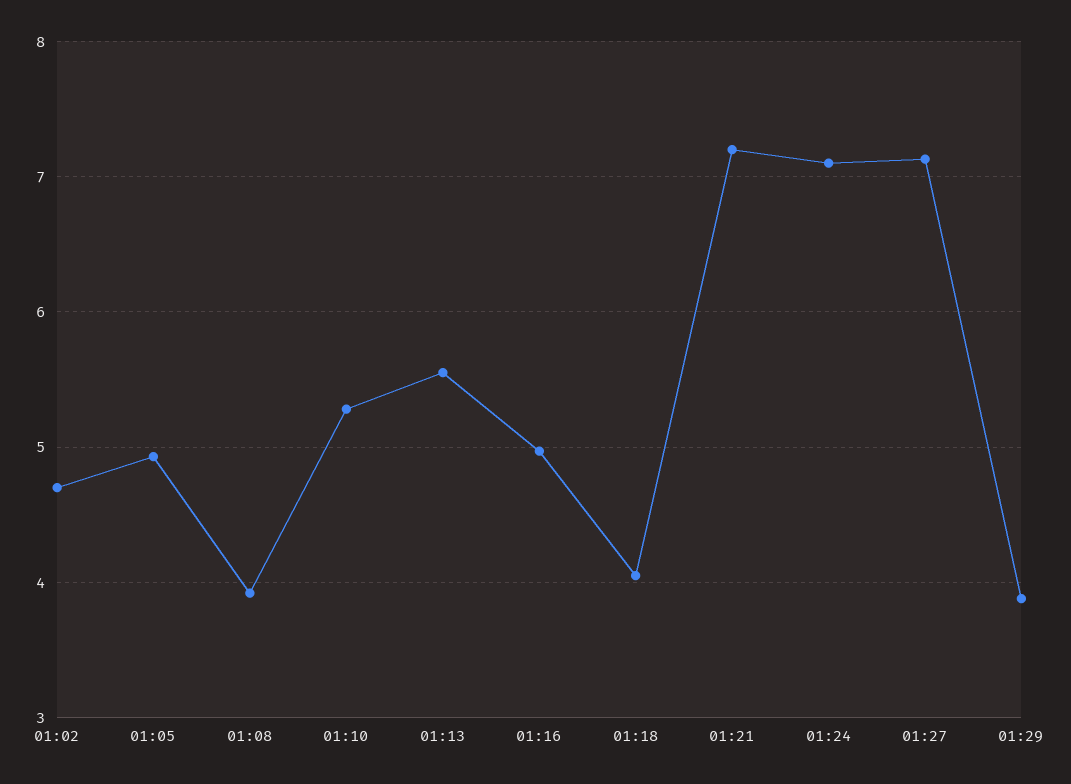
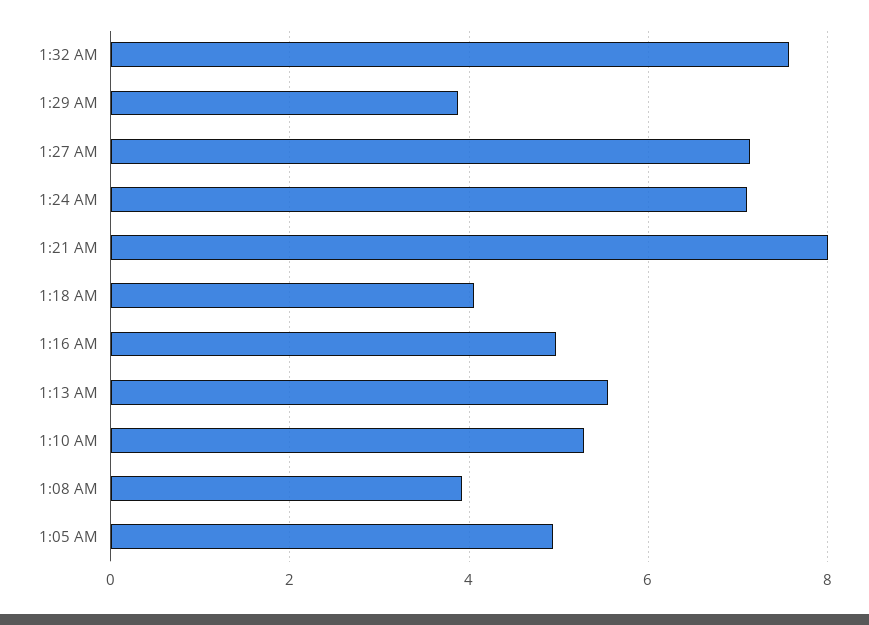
01:02: 4.7 -> none
01:21: 7.2 -> 8
1:32 AM: none -> 7.6

